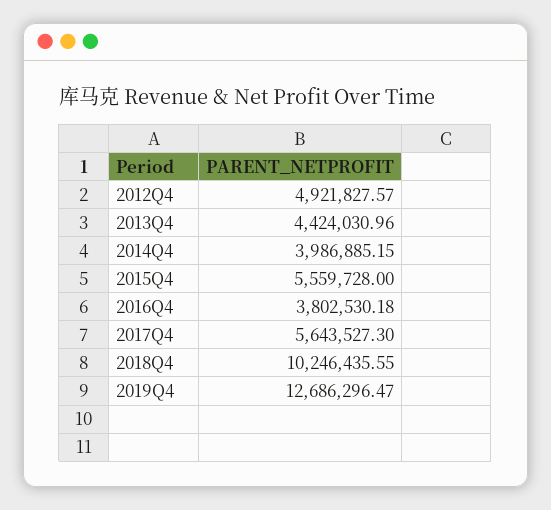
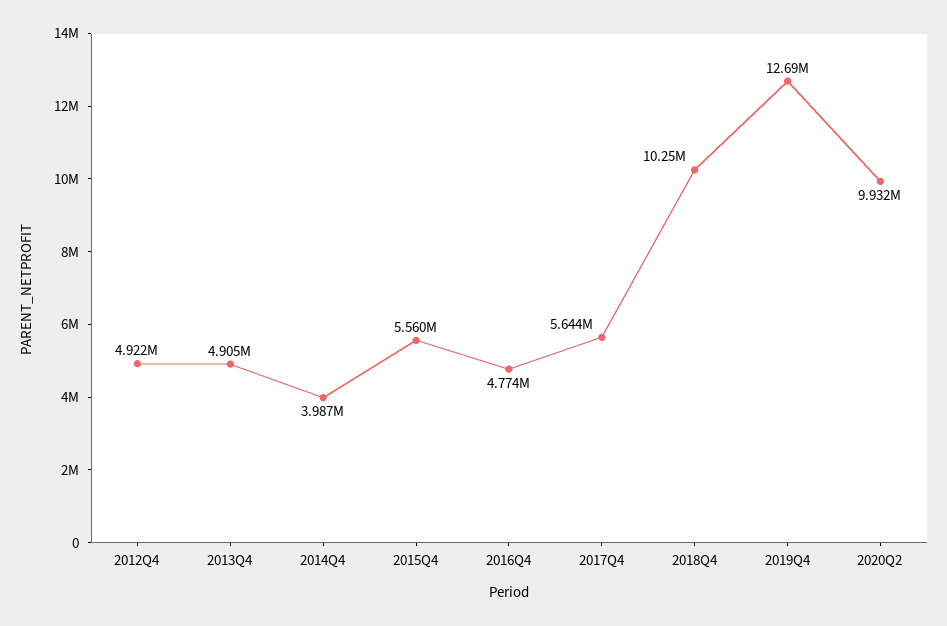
2013Q4: 4424030.96 -> 4905000
2016Q4: 3802530.18 -> 4774000
2020Q2: none -> 9932000

